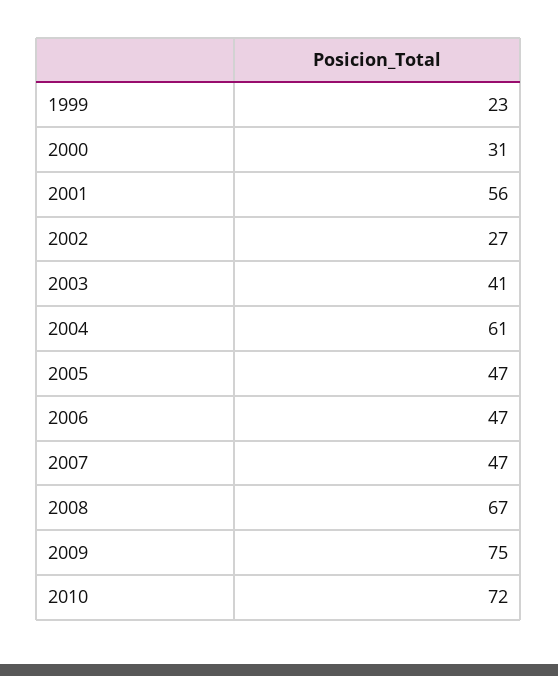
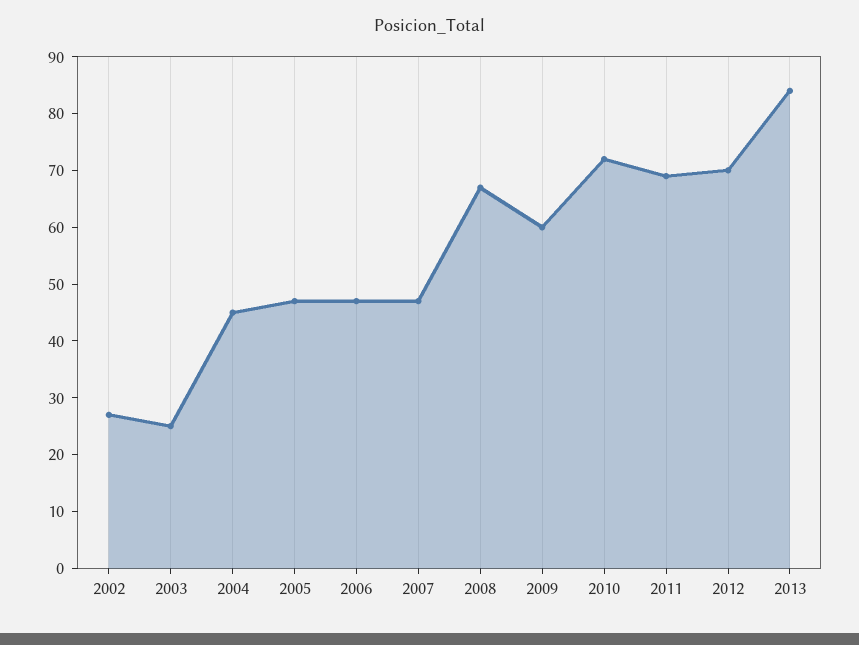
1999: 23 -> none
2000: 31 -> none
2001: 56 -> none
2003: 41 -> 25
2004: 61 -> 45
2009: 75 -> 60
2011: none -> 70
2012: none -> 70
2013: none -> 85

